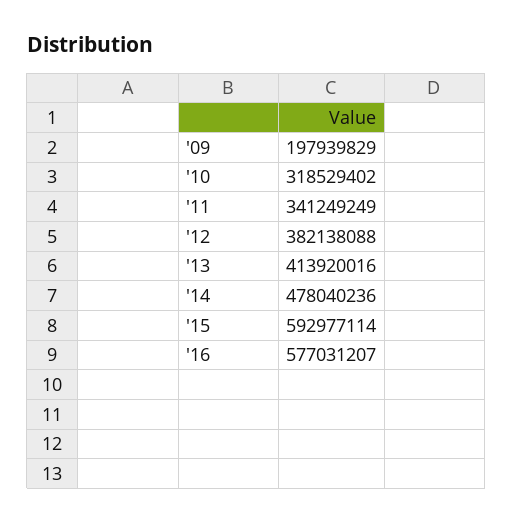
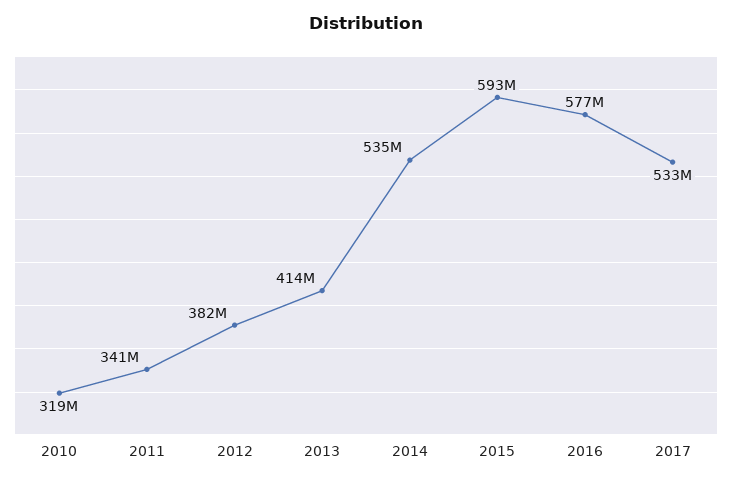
'09: 197939829 -> none
'14: 478040236 -> 535000000
2017: none -> 533000000

